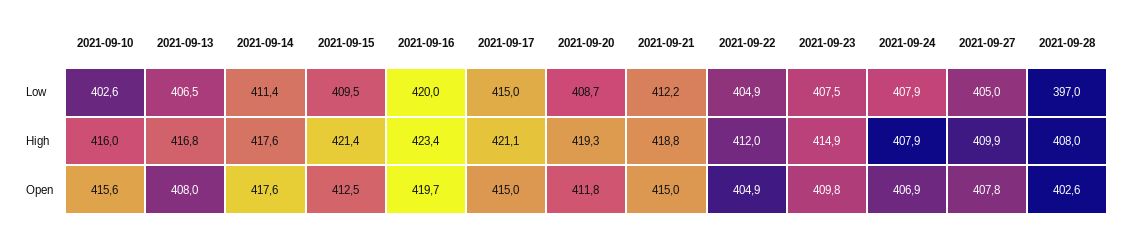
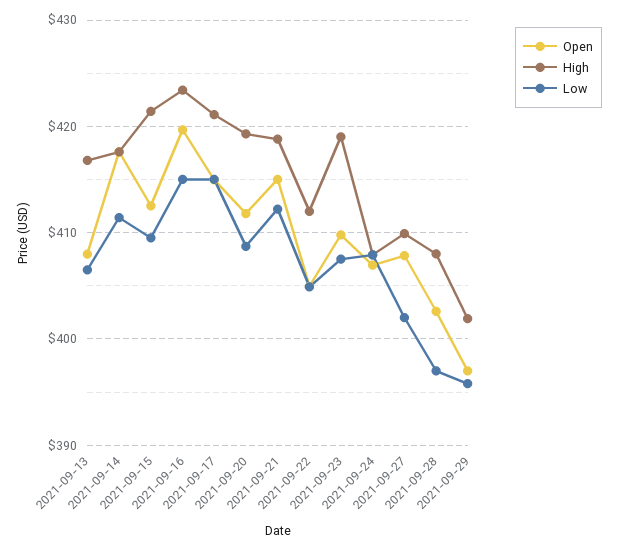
Low, 2021-09-10: 402.6 -> none
Low, 2021-09-16: 420 -> 415
Low, 2021-09-27: 405 -> 402
High, 2021-09-10: 416 -> none
High, 2021-09-23: 414.9 -> 419
Open, 2021-09-10: 415.6 -> none
Open, 2021-09-29: none -> 397
High, 2021-09-29: none -> 402
Low, 2021-09-29: none -> 396

